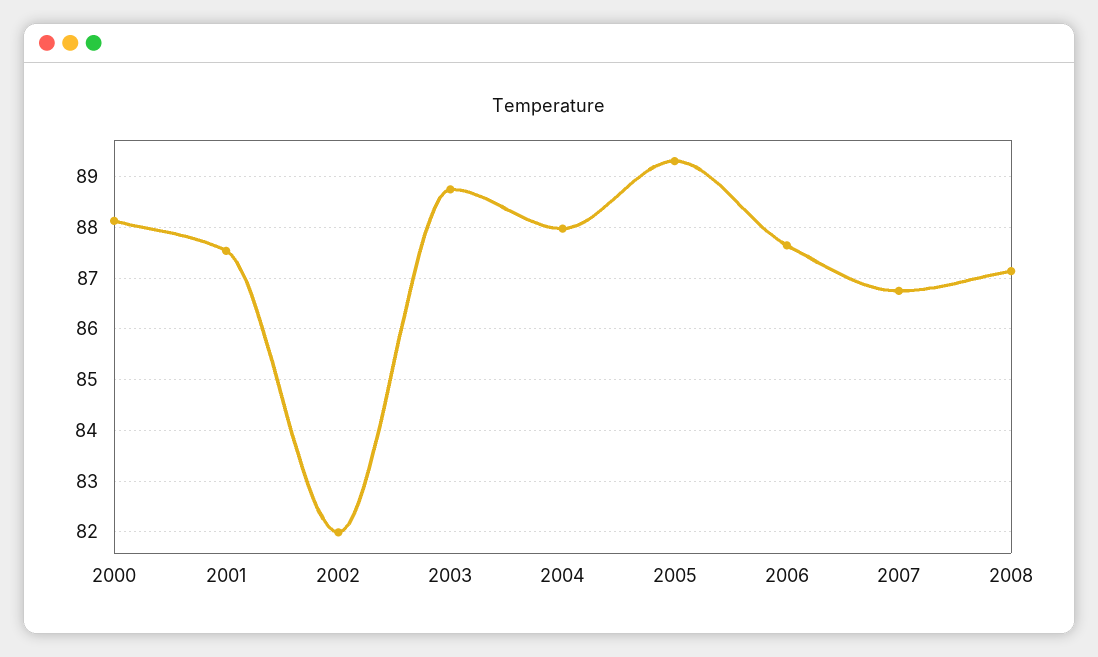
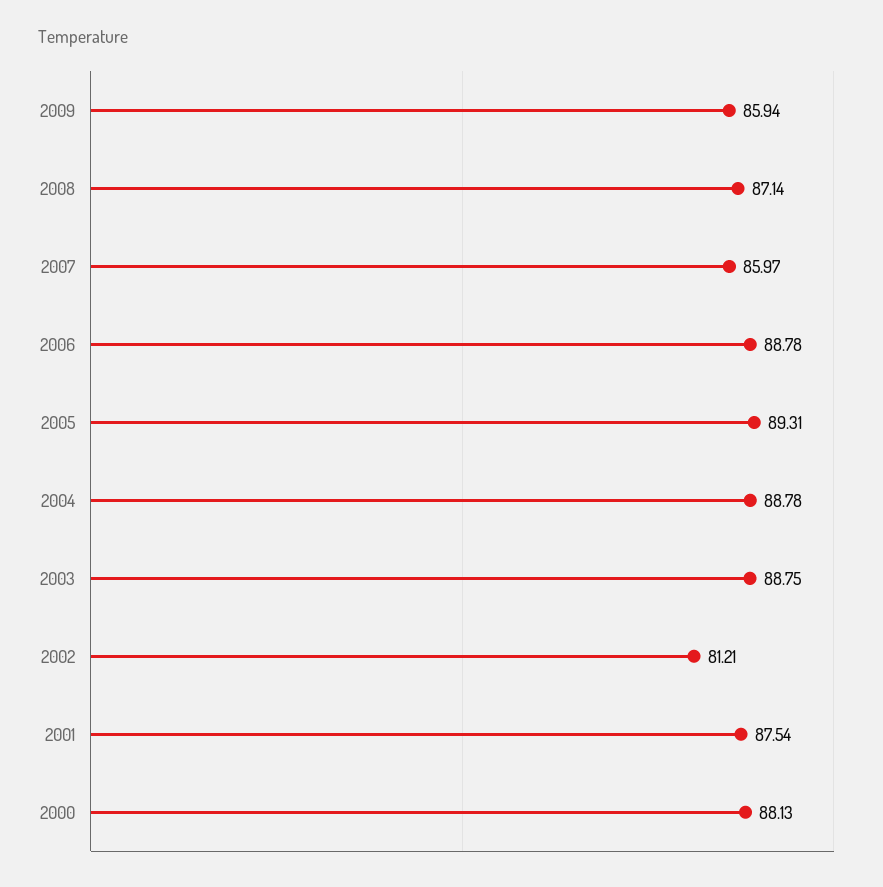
2002: 82 -> 81.21
2004: 88 -> 88.78
2006: 87.6 -> 88.78
2007: 86.8 -> 85.97
2009: none -> 85.94

